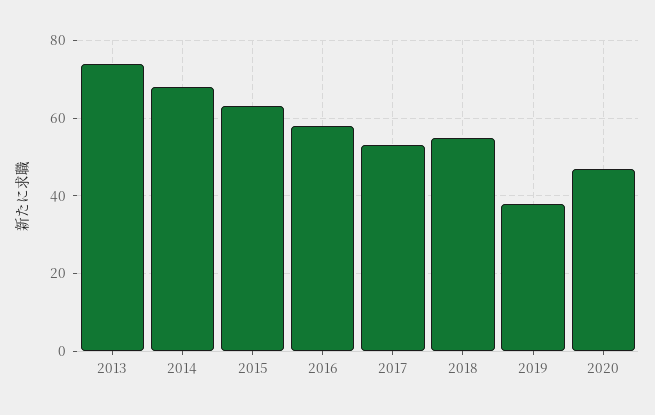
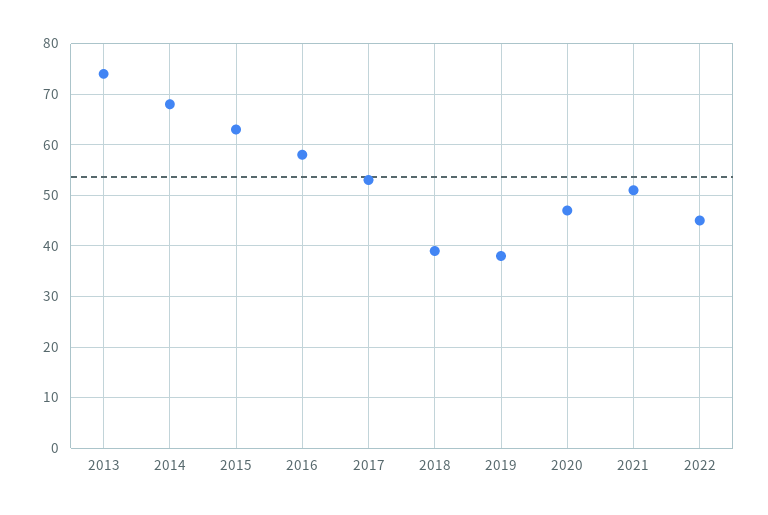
2018: 55 -> 40
2021: none -> 50
2022: none -> 45

